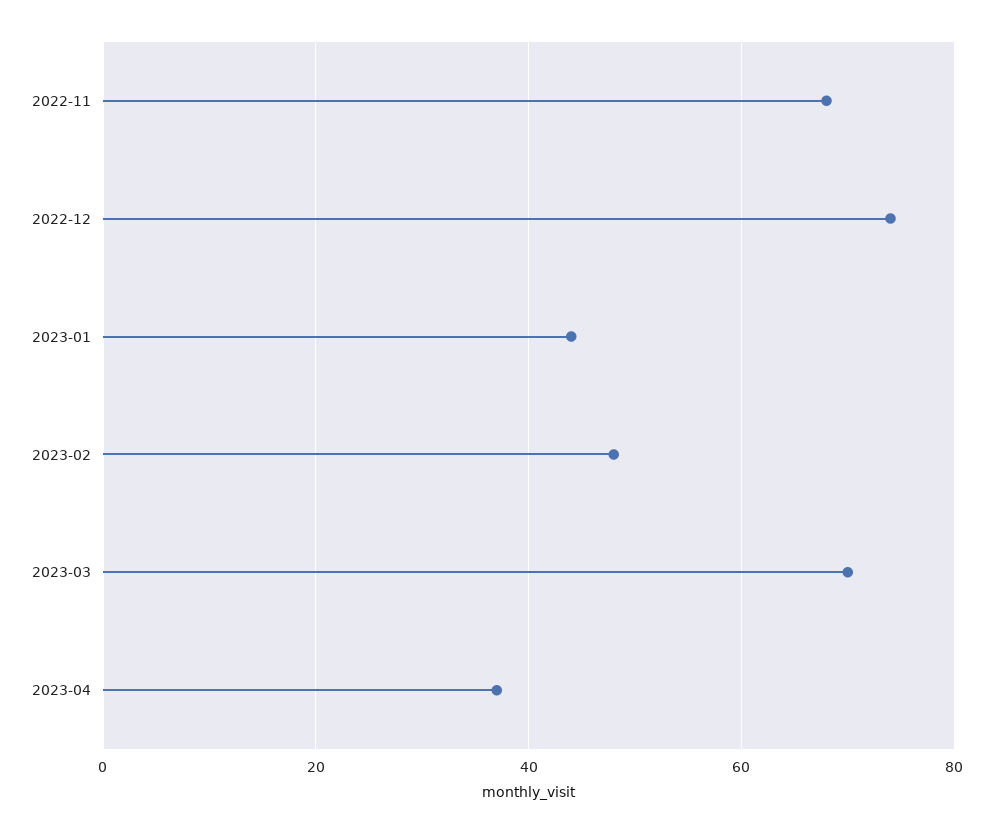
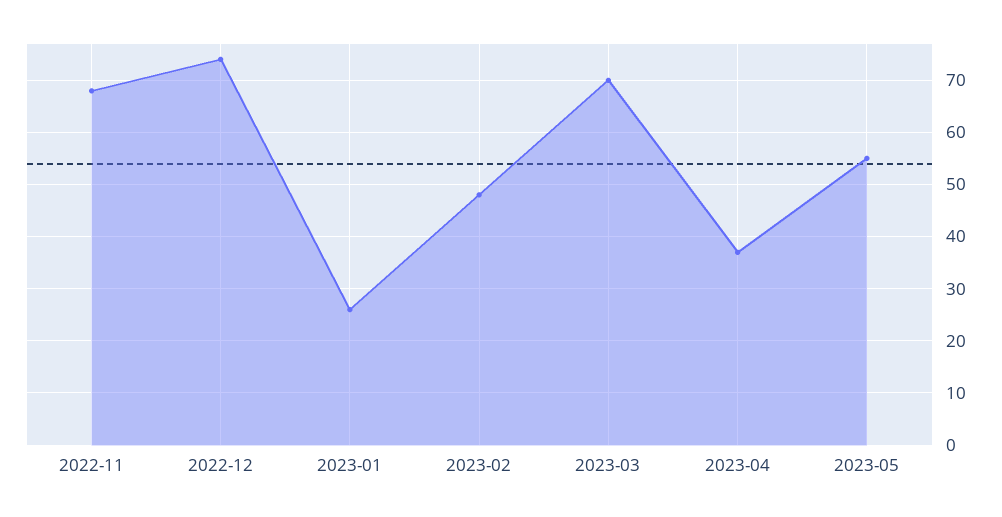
2023-01: 45 -> 25
2023-05: none -> 55

